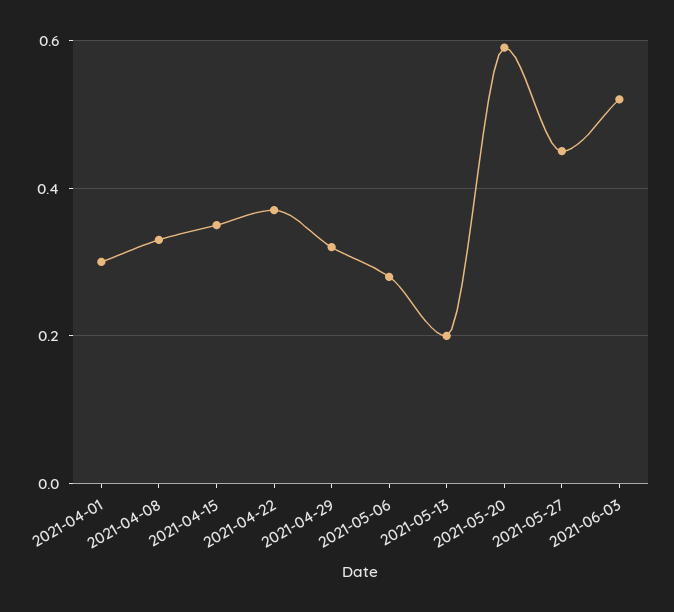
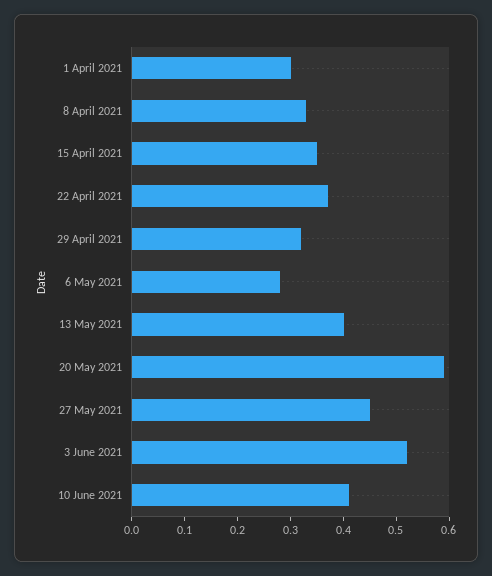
2021-05-13: 0.2 -> 0.4
10 June 2021: none -> 0.4

